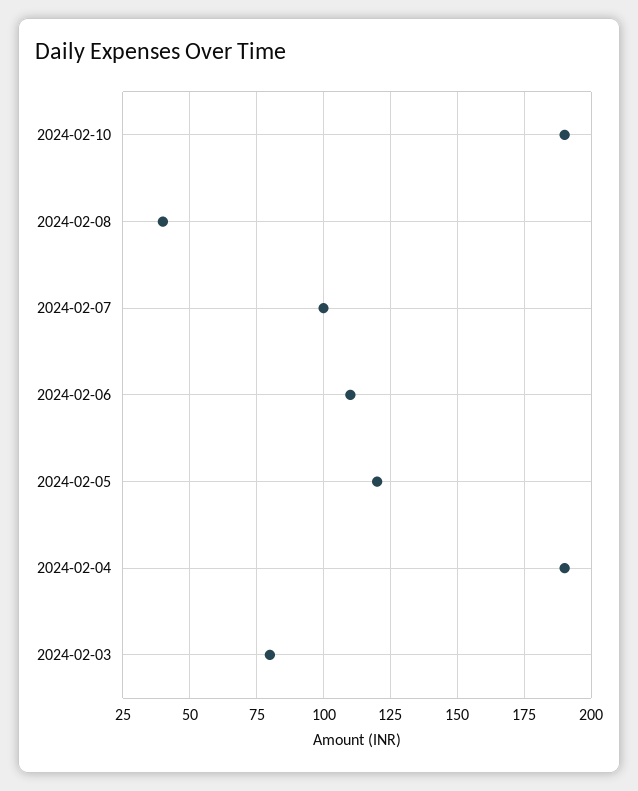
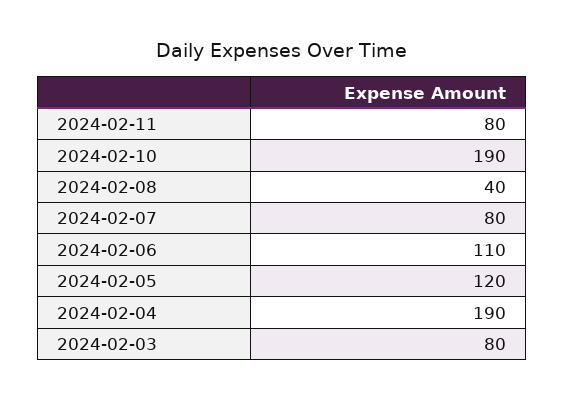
2024-02-07: 100 -> 80
2024-02-11: none -> 80

